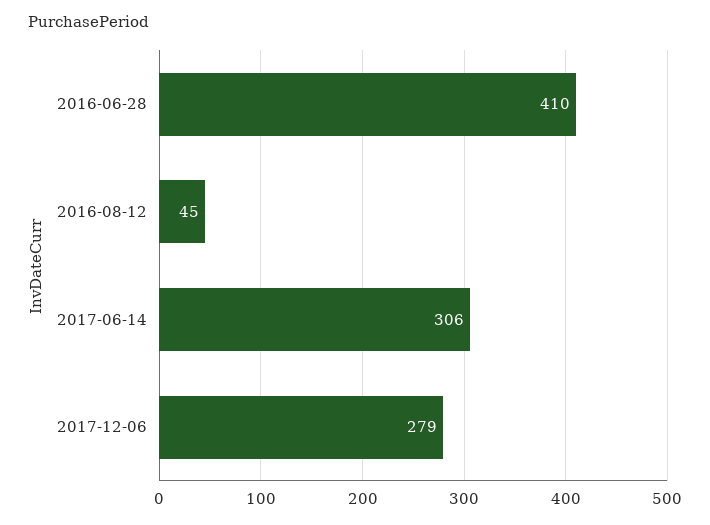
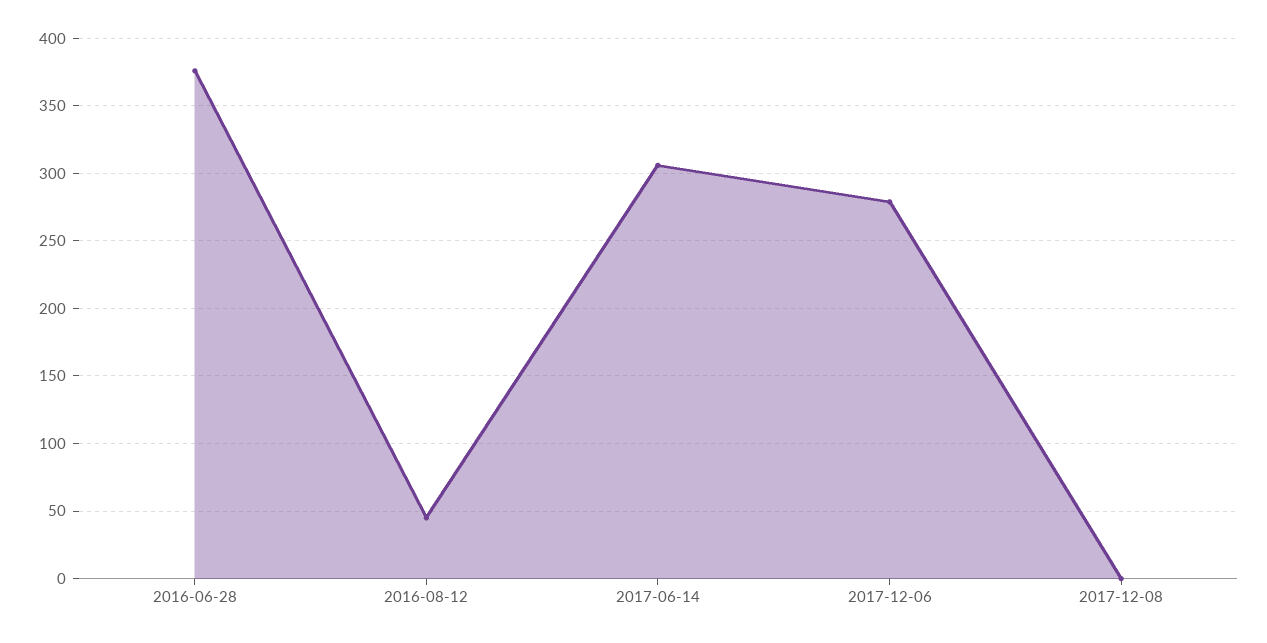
2016-06-28: 410 -> 375
2017-12-08: none -> 0

